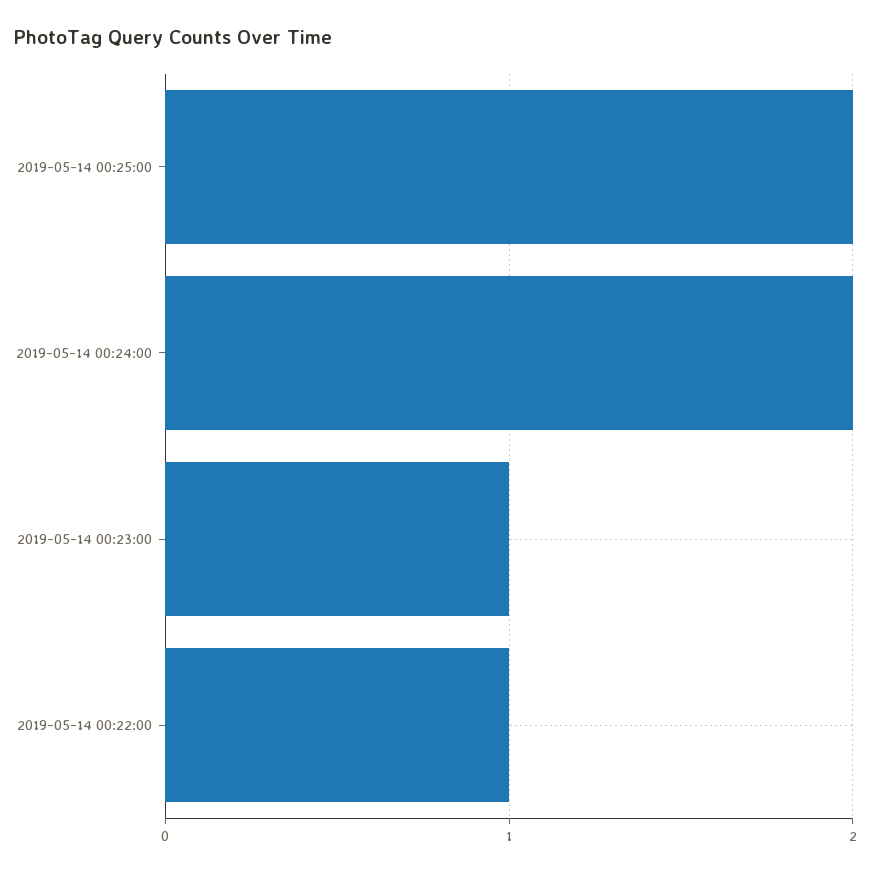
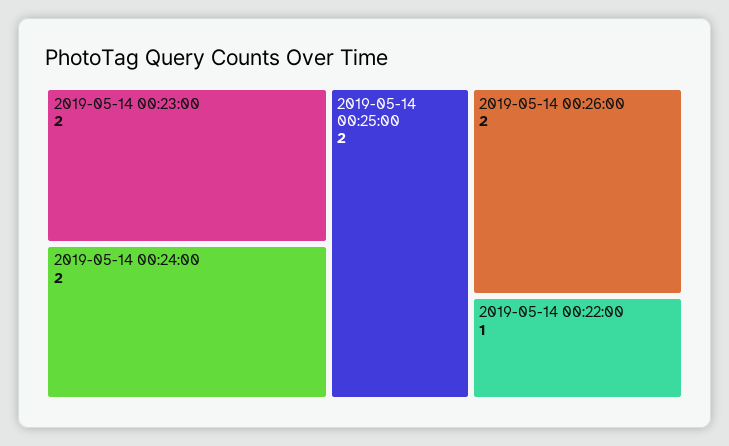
2019-05-14 00:23:00: 1 -> 2
2019-05-14 00:26:00: none -> 2

